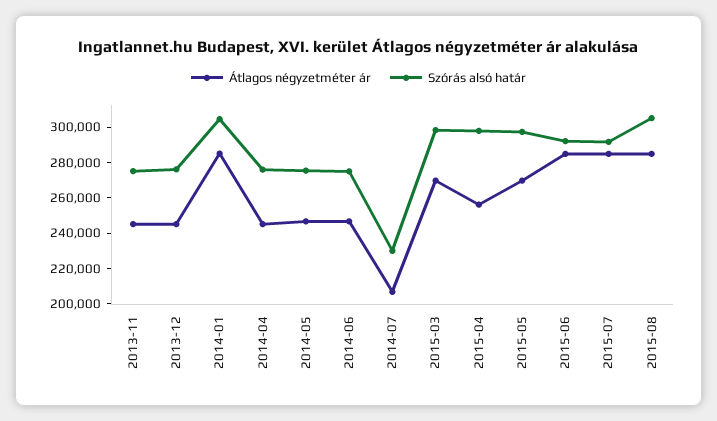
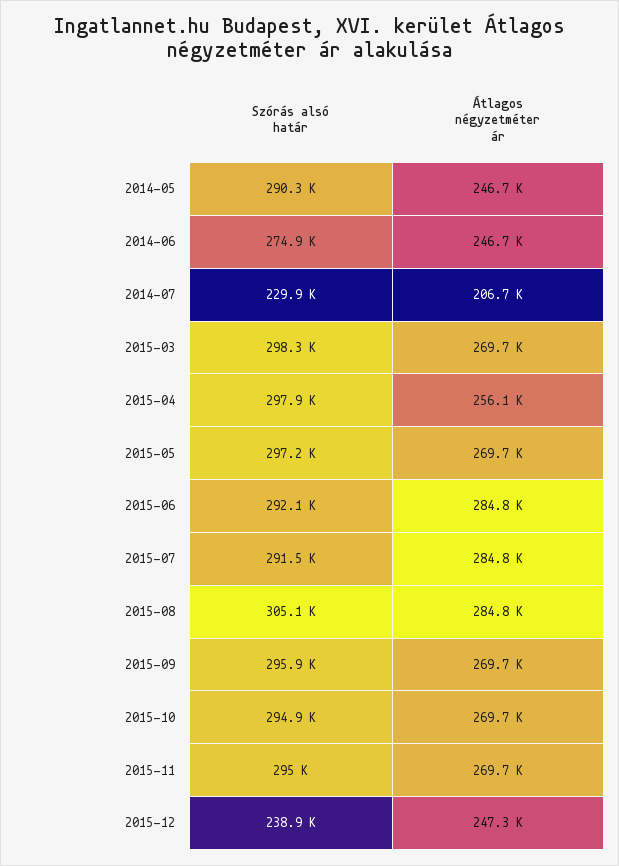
Átlagos négyzetméter ár, 2013-11: 245000 -> none
Szórás alsó határ, 2013-11: 275000 -> none
Átlagos négyzetméter ár, 2013-12: 245000 -> none
Szórás alsó határ, 2013-12: 275000 -> none
Átlagos négyzetméter ár, 2014-01: 285000 -> none
Szórás alsó határ, 2014-01: 305000 -> none
Átlagos négyzetméter ár, 2014-04: 245000 -> none
Szórás alsó határ, 2014-04: 275000 -> none
Szórás alsó határ, 2014-05: 275000 -> 290300
Szórás alsó határ, 2015-09: none -> 295900
Átlagos négyzetméter ár, 2015-09: none -> 269700
Szórás alsó határ, 2015-10: none -> 294900
Átlagos négyzetméter ár, 2015-10: none -> 269700
Szórás alsó határ, 2015-11: none -> 295000
Átlagos négyzetméter ár, 2015-11: none -> 269700
Szórás alsó határ, 2015-12: none -> 238900
Átlagos négyzetméter ár, 2015-12: none -> 247300

